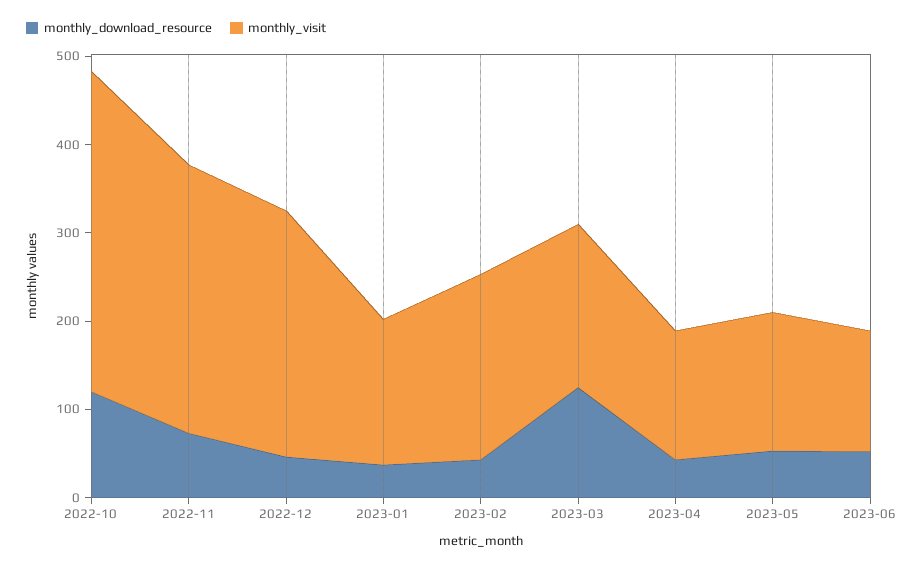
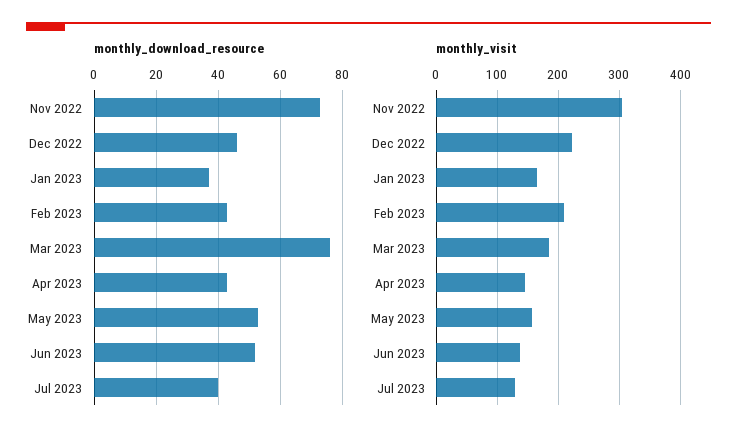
monthly_download_resource, 2022-10: 120 -> none
monthly_visit, 2022-10: 360 -> none
monthly_visit, 2022-12: 280 -> 220
monthly_download_resource, 2023-03: 120 -> 75
monthly_download_resource, Jul 2023: none -> 40
monthly_visit, Jul 2023: none -> 130

